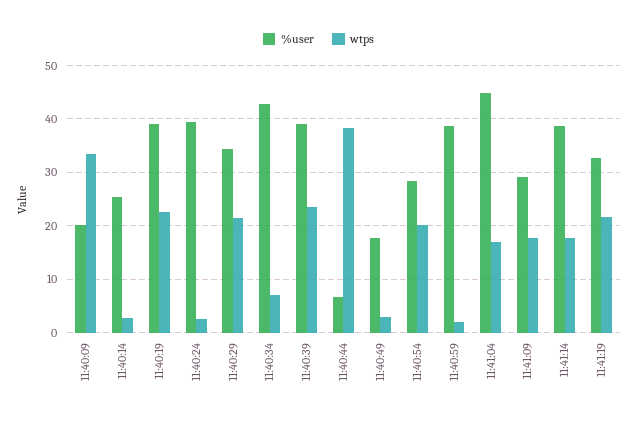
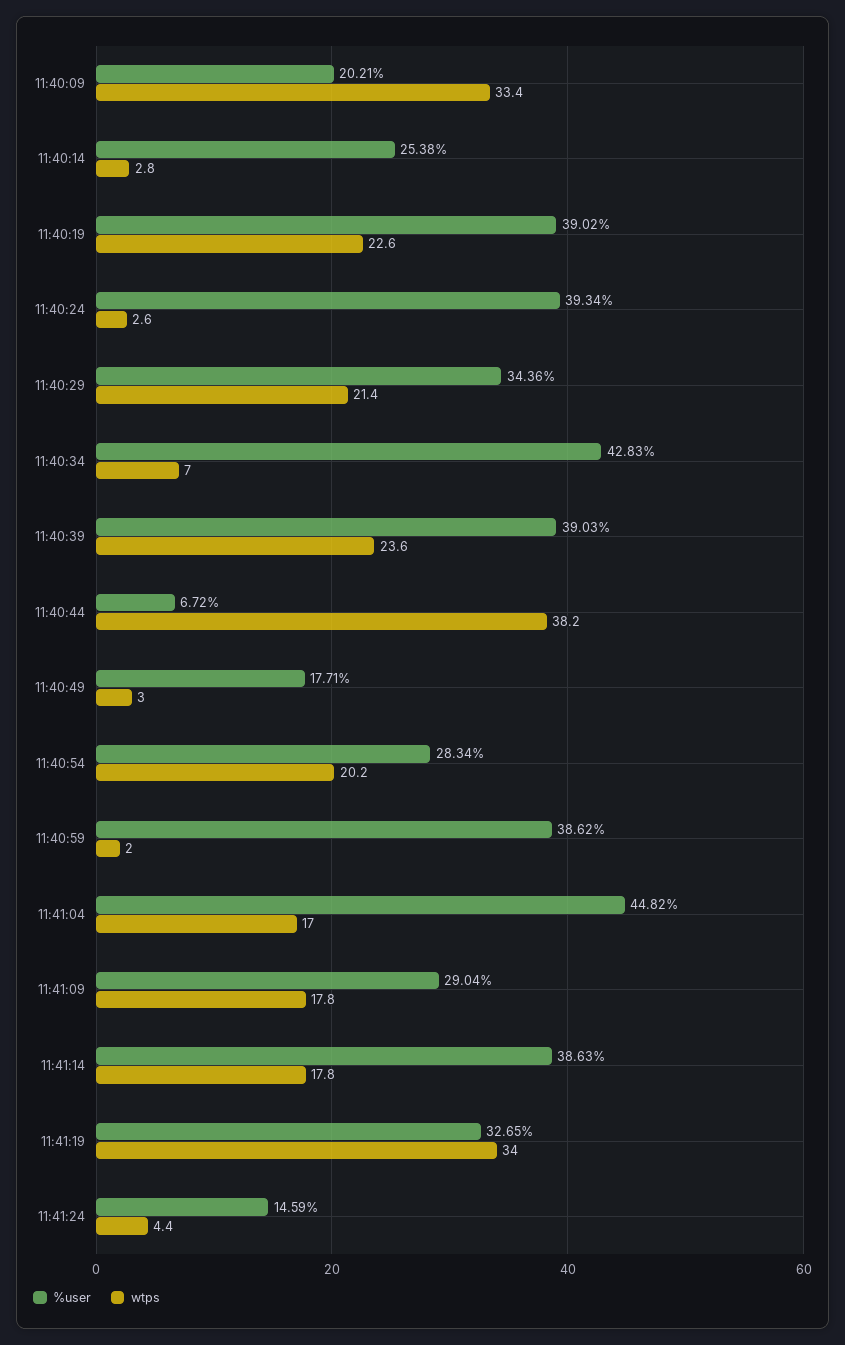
wtps, 11:41:19: 22 -> 34
%user, 11:41:24: none -> 14.59
wtps, 11:41:24: none -> 4.4

